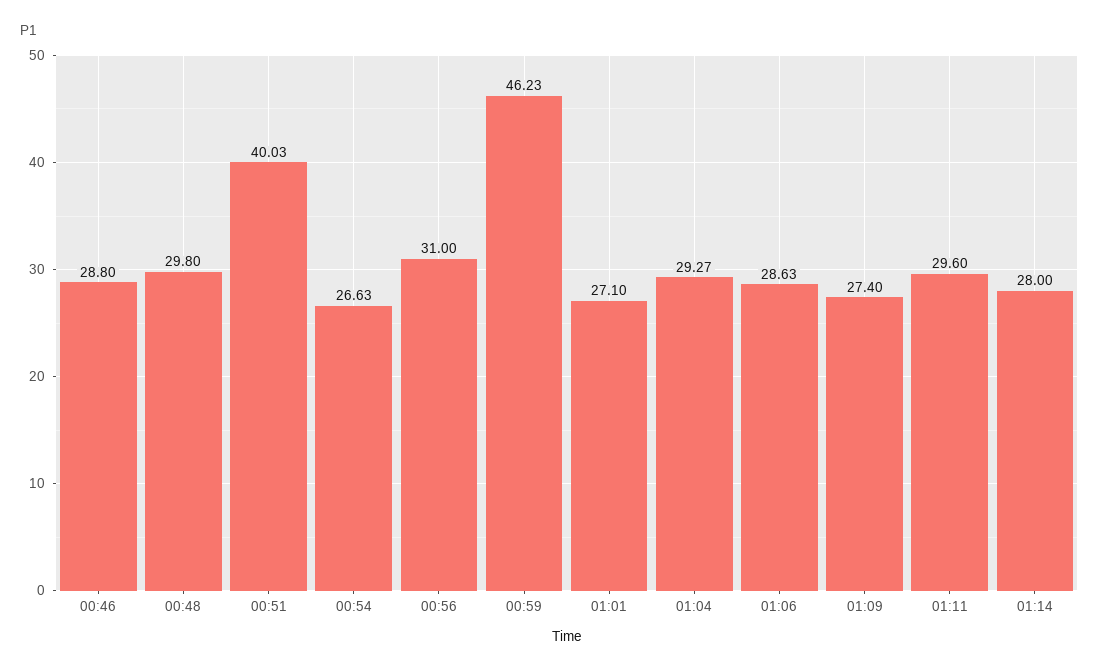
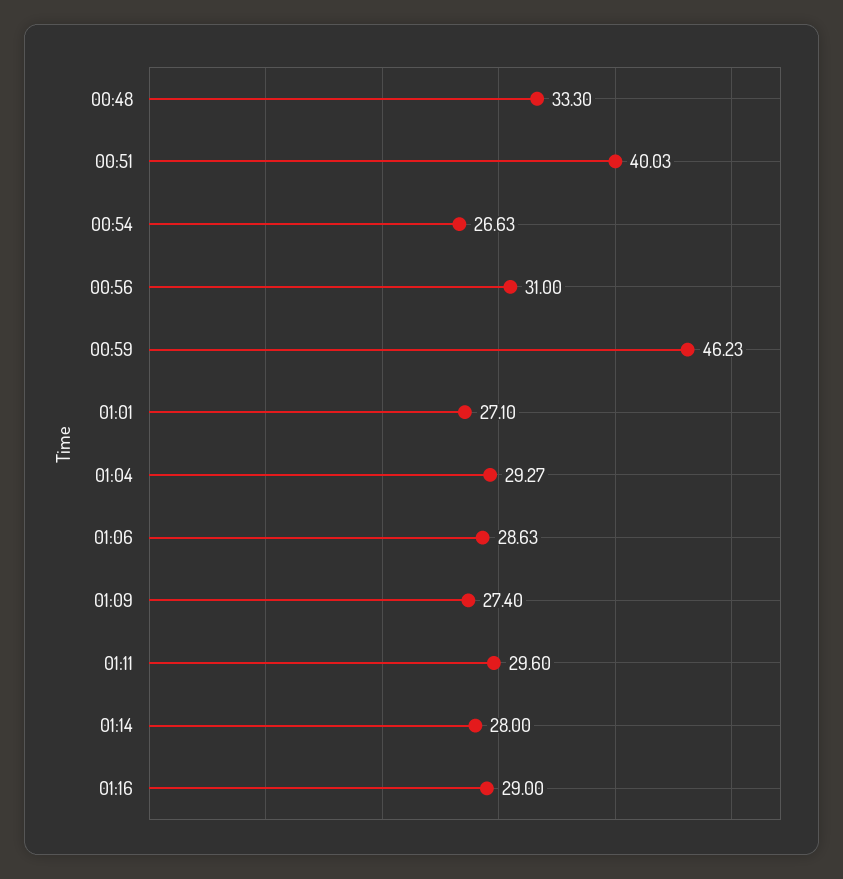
00:46: 28.8 -> none
00:48: 29.8 -> 33.3
01:16: none -> 29

